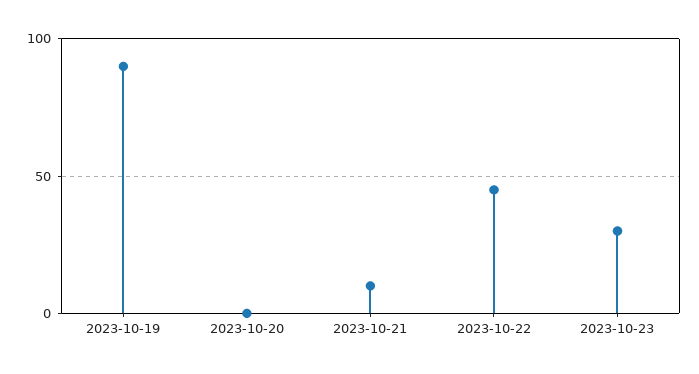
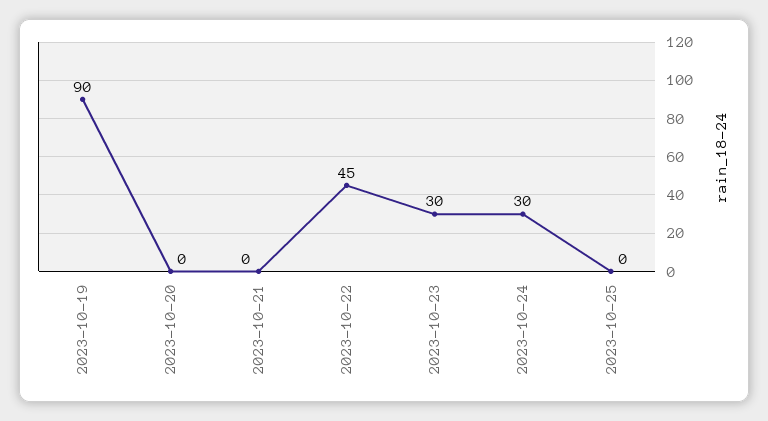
2023-10-21: 10 -> 0
2023-10-24: none -> 30
2023-10-25: none -> 0

